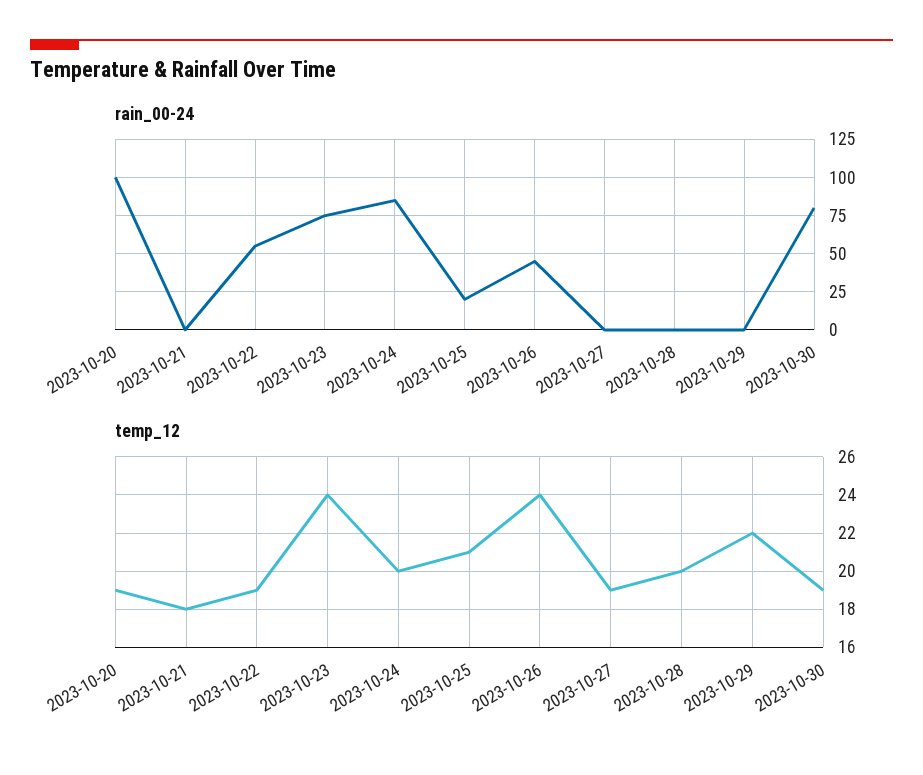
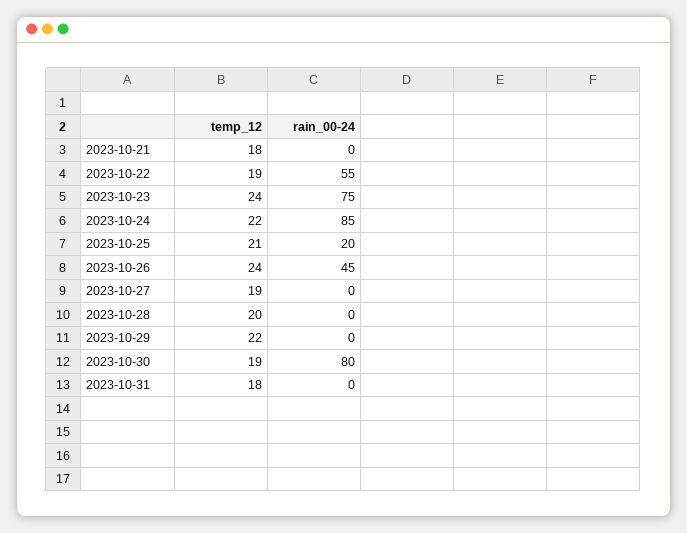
rain_00-24, 2023-10-20: 100 -> none
temp_12, 2023-10-20: 19 -> none
temp_12, 2023-10-24: 20 -> 22
temp_12, 2023-10-31: none -> 18
rain_00-24, 2023-10-31: none -> 0

